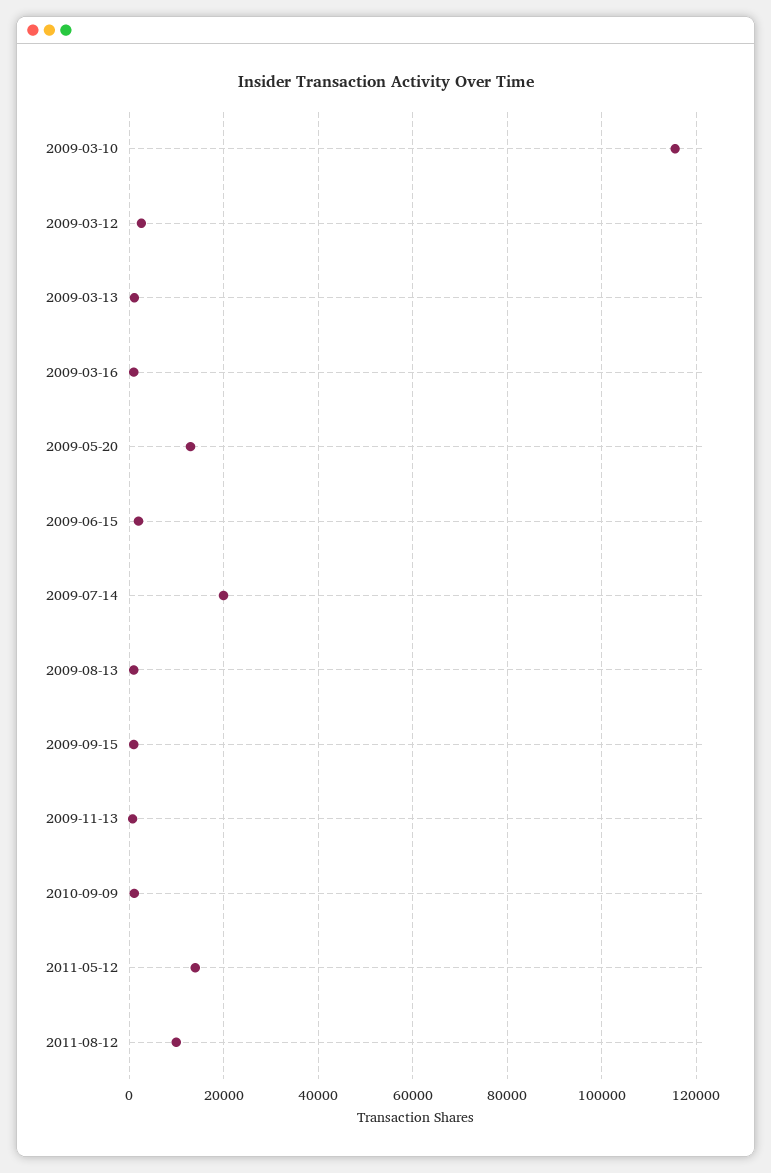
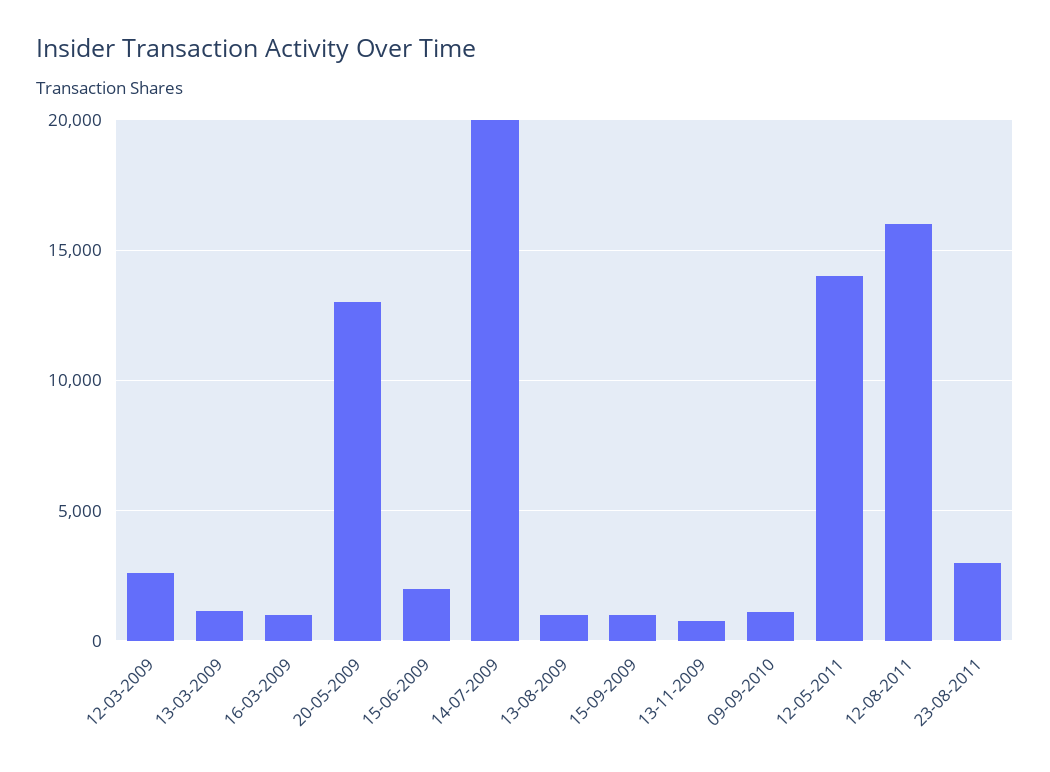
2009-03-10: 116000 -> none
2011-08-12: 10000 -> 16000
23-08-2011: none -> 3000

